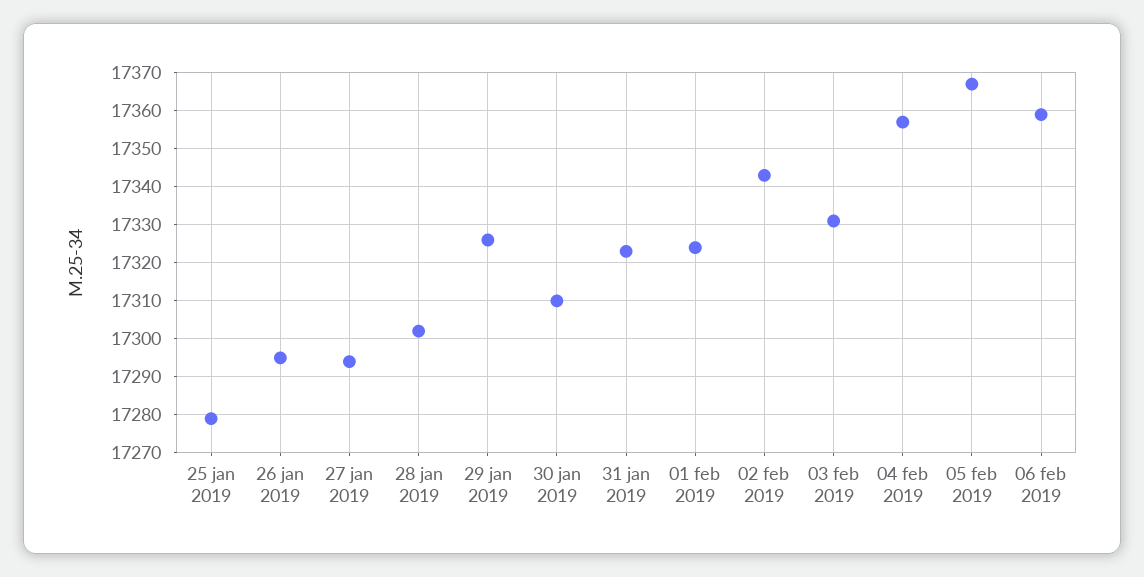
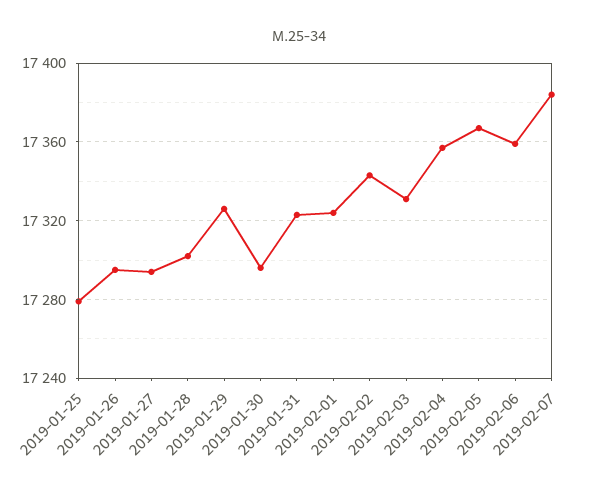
30 jan 2019: 17310 -> 17295
2019-02-07: none -> 17385

